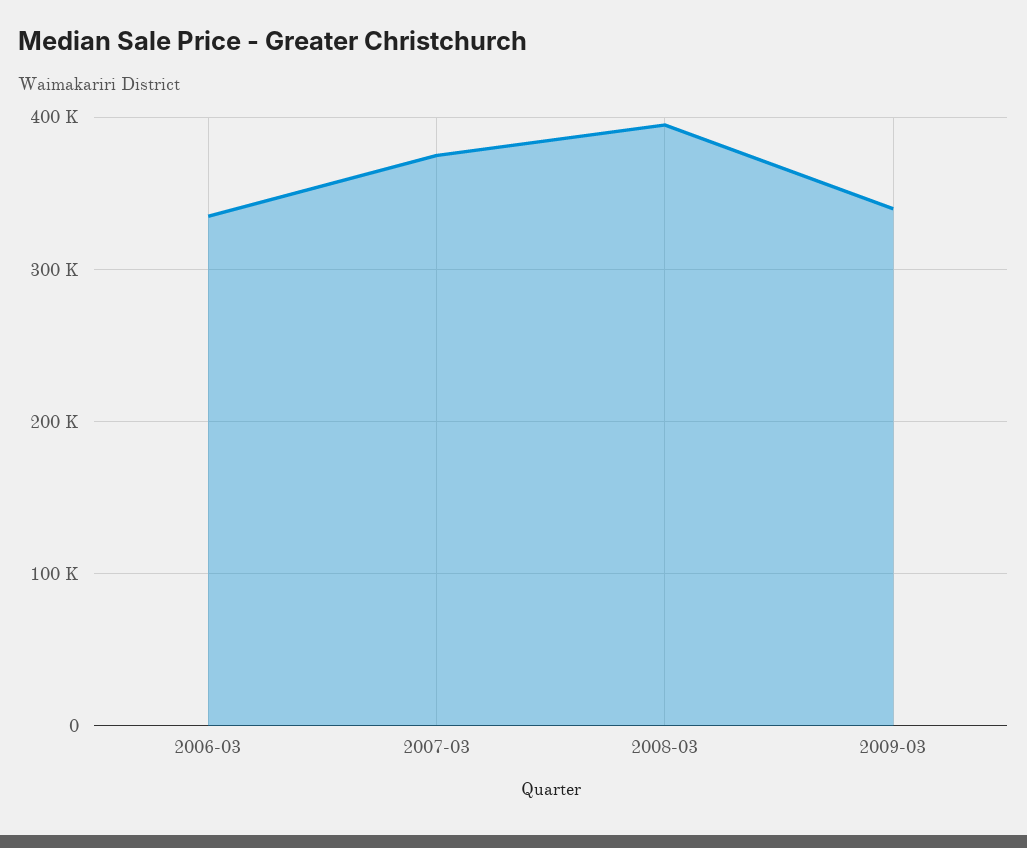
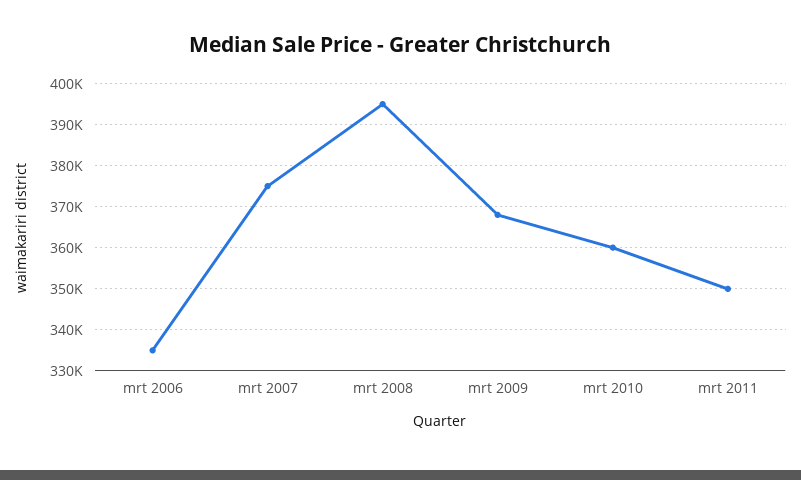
2009-03: 340000 -> 368000
mrt 2010: none -> 360000
mrt 2011: none -> 350000

